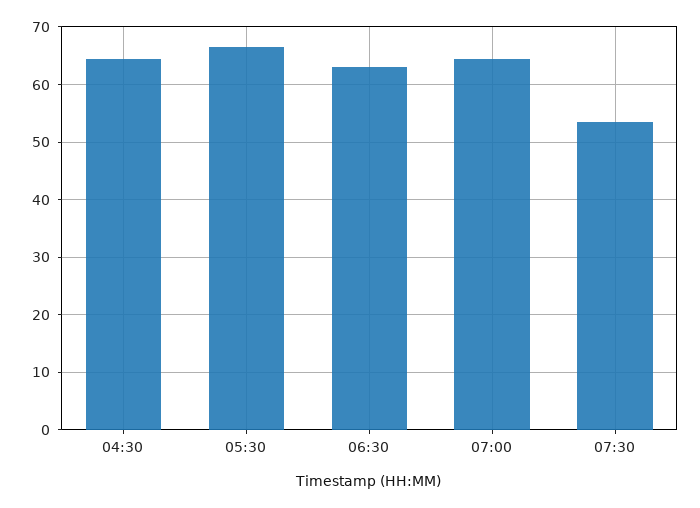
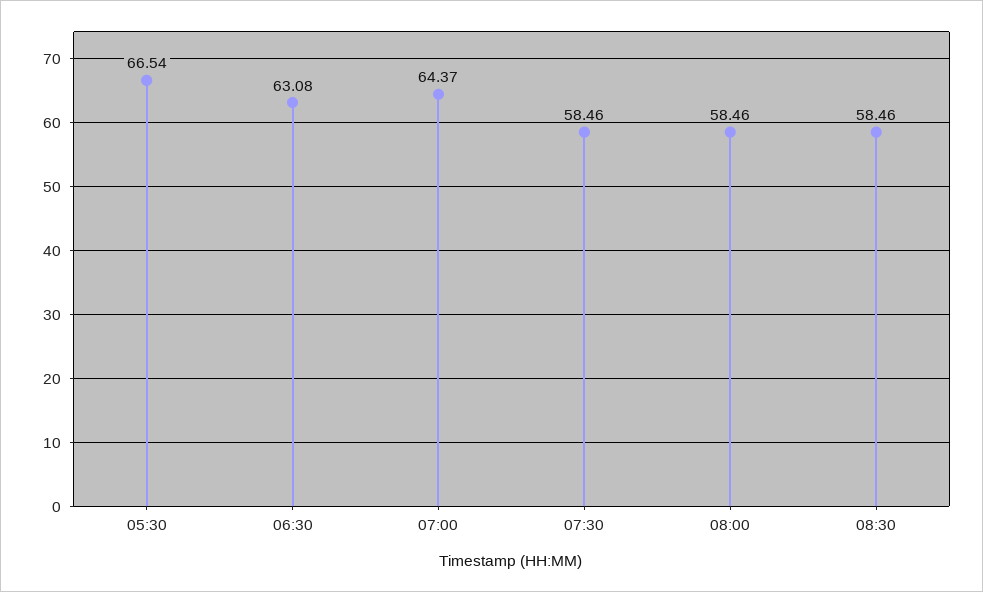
04:30: 64 -> none
07:30: 54 -> 58.46
08:00: none -> 58.46
08:30: none -> 58.46

